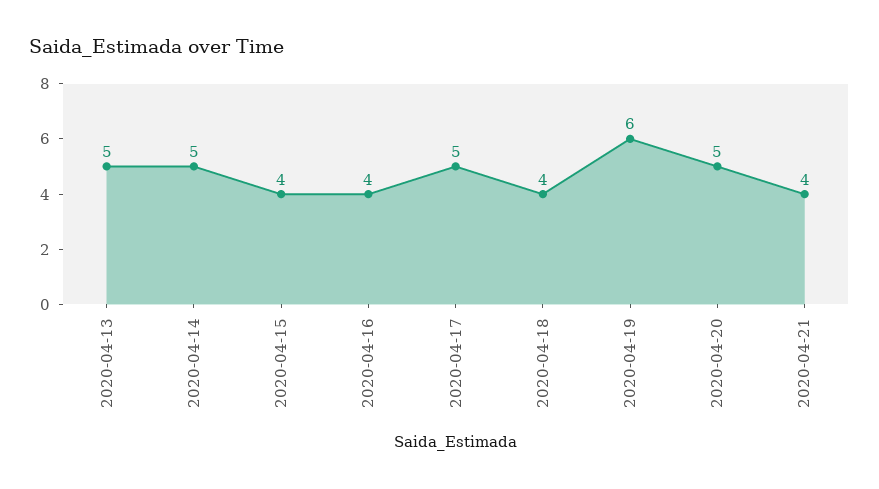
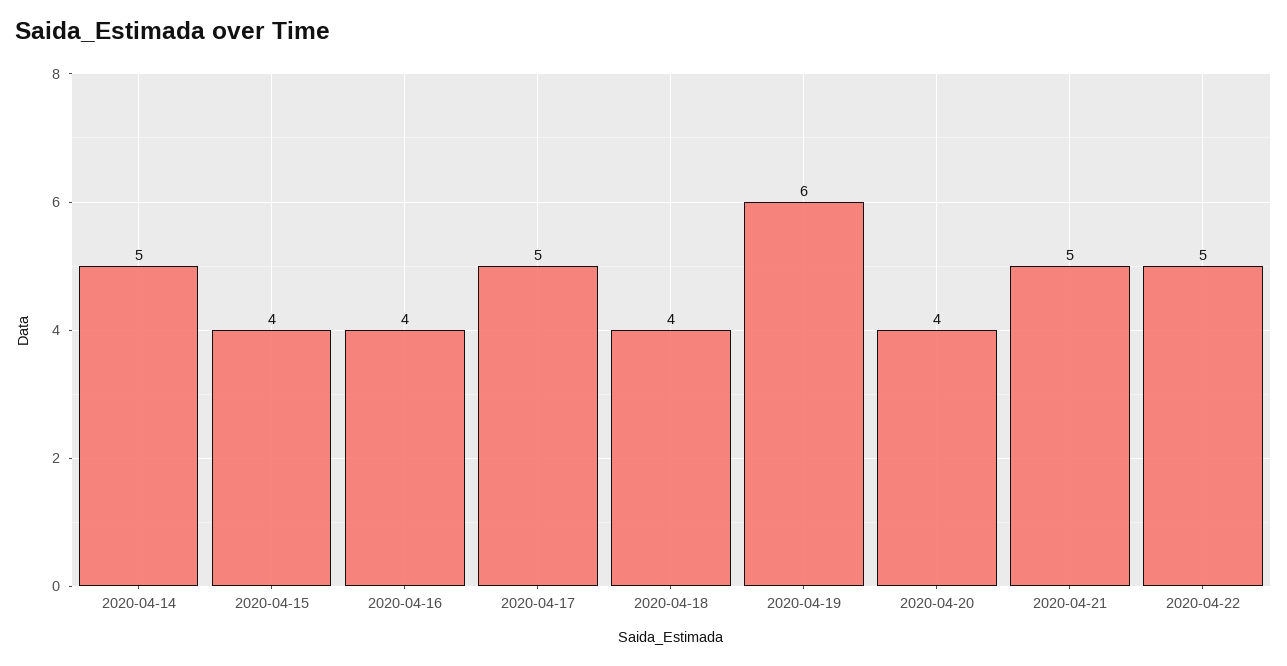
2020-04-13: 5 -> none
2020-04-20: 5 -> 4
2020-04-21: 4 -> 5
2020-04-22: none -> 5

